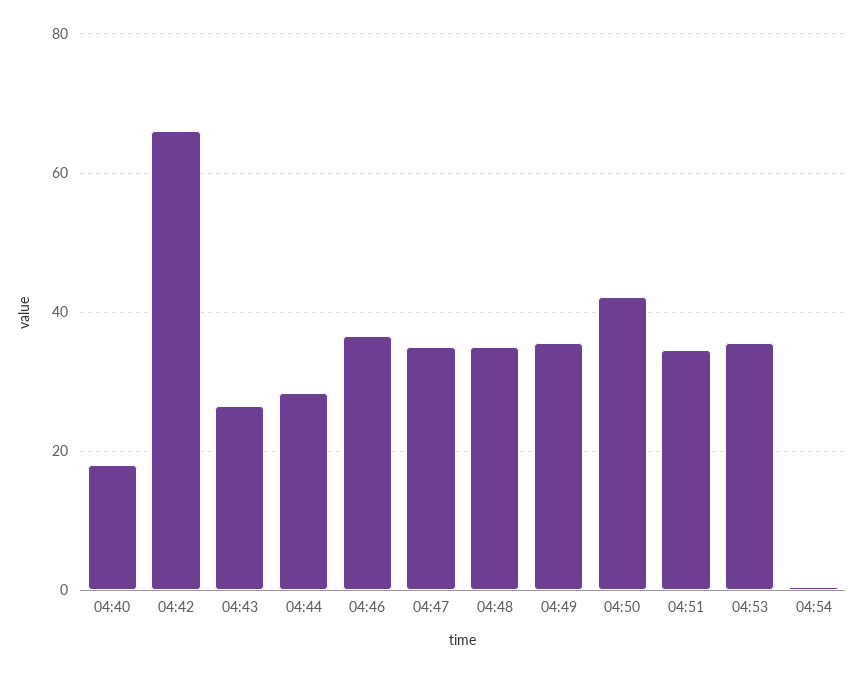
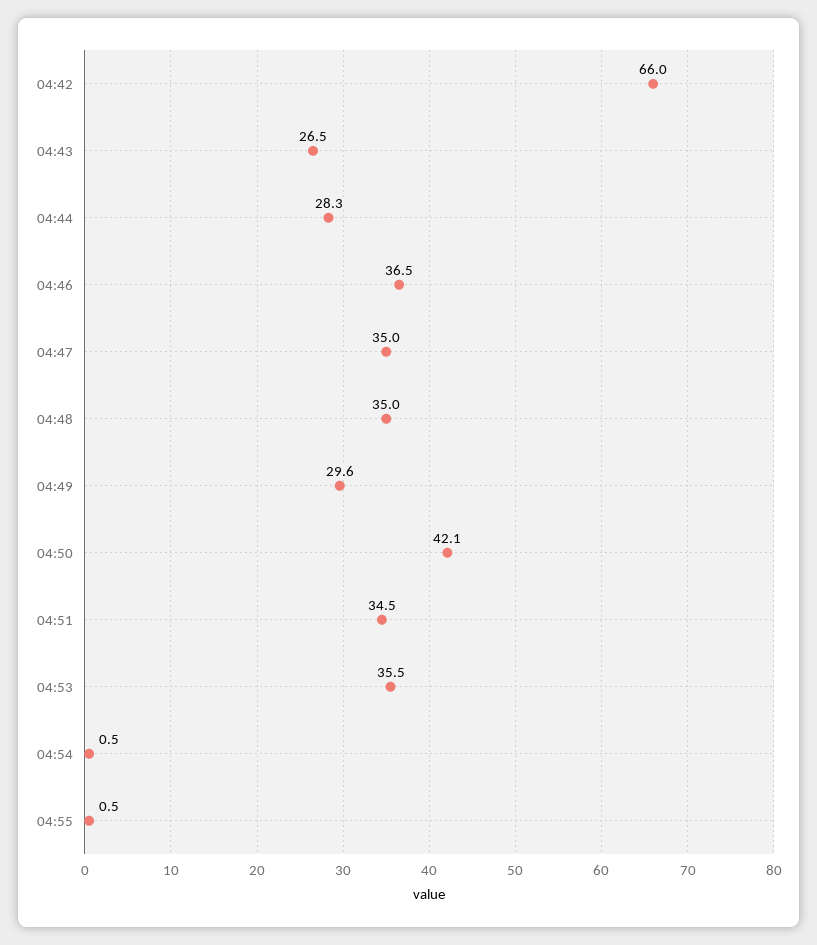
04:40: 18 -> none
04:49: 36 -> 29.6
04:55: none -> 0.5

